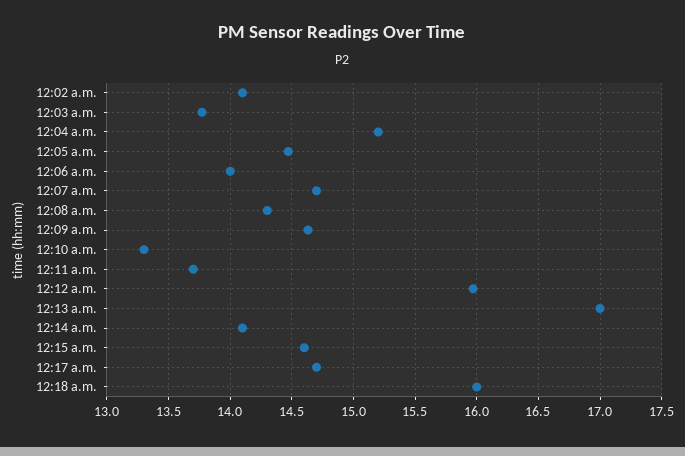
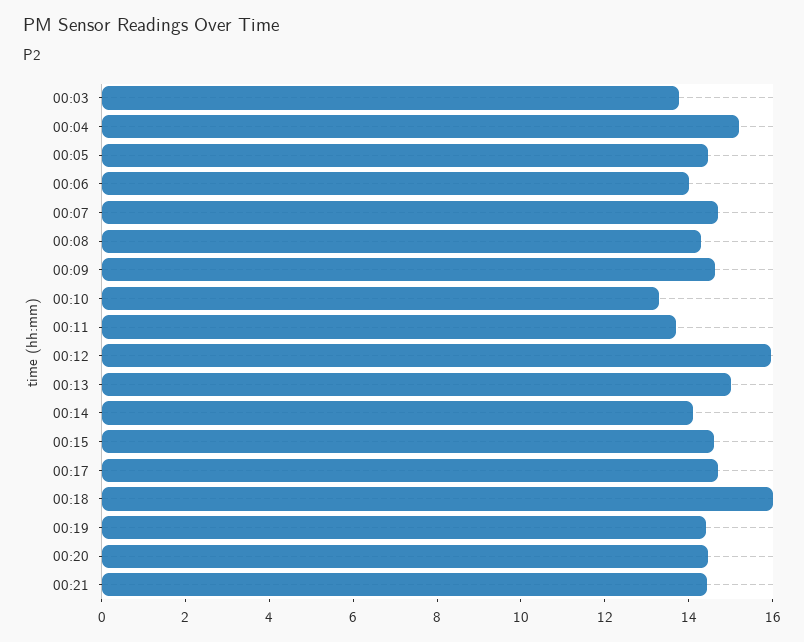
12:02 a.m.: 14.1 -> none
12:13 a.m.: 17 -> 15
00:19: none -> 14.5
00:20: none -> 14.5
00:21: none -> 14.5

